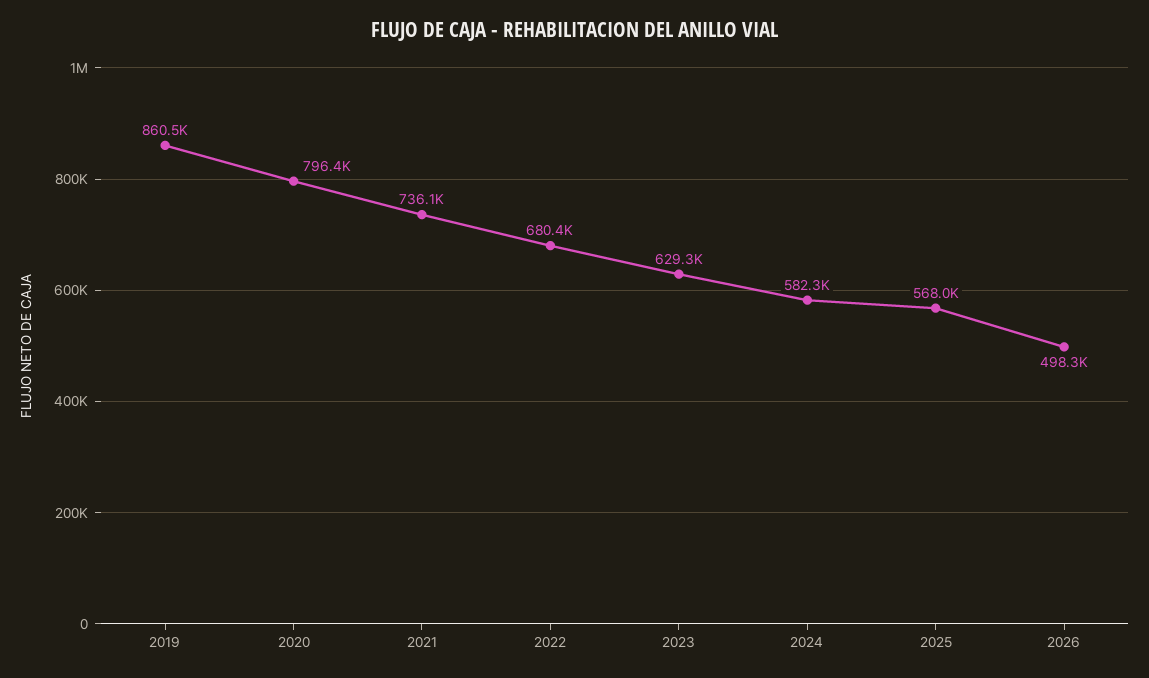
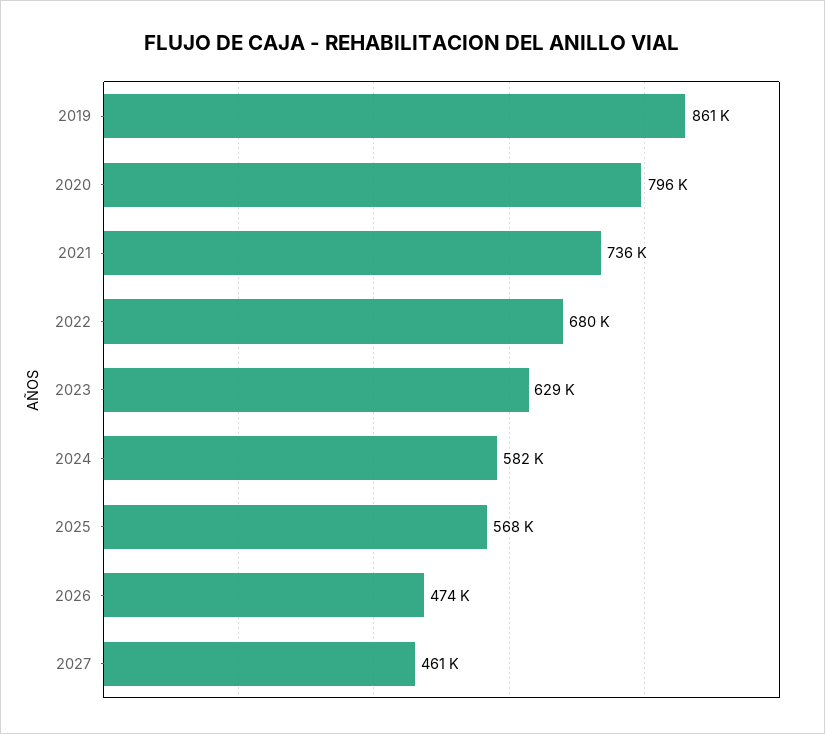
2026: 498300 -> 474000
2027: none -> 461000

